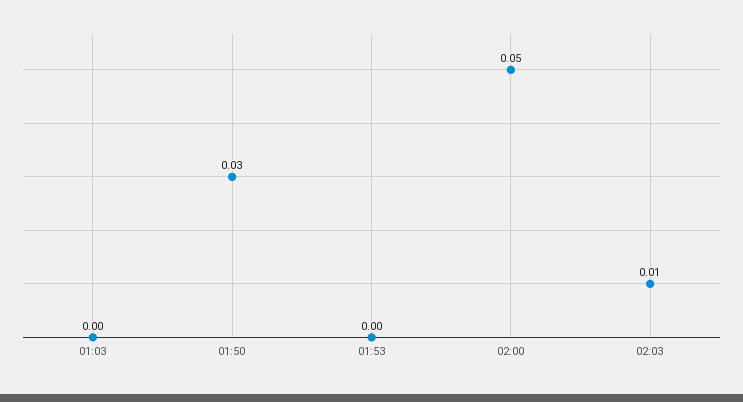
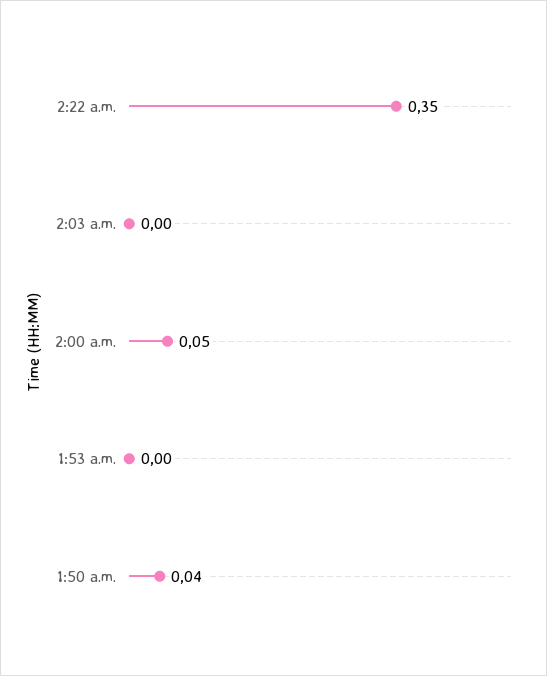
01:03: 0 -> none
01:50: 0.03 -> 0.04
02:03: 0.01 -> 0
2:22 a.m.: none -> 0.35

